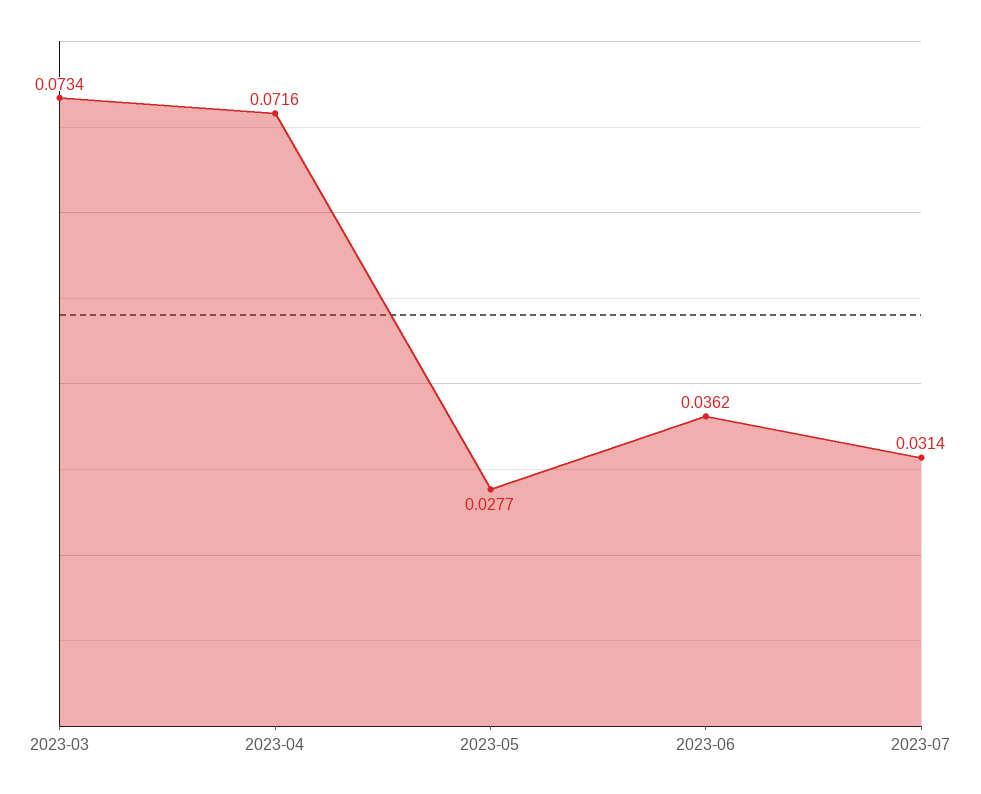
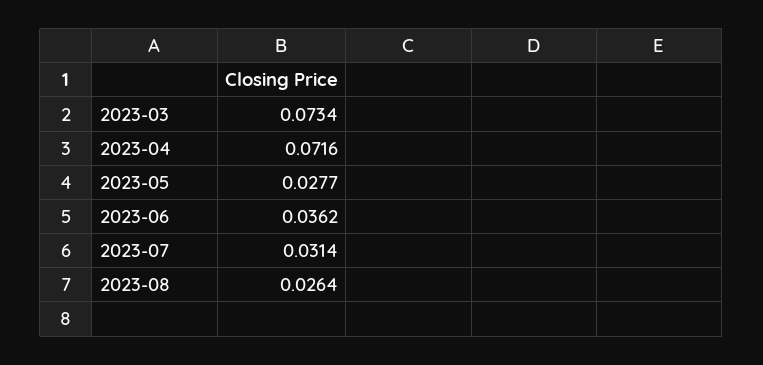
2023-08: none -> 0.0264

